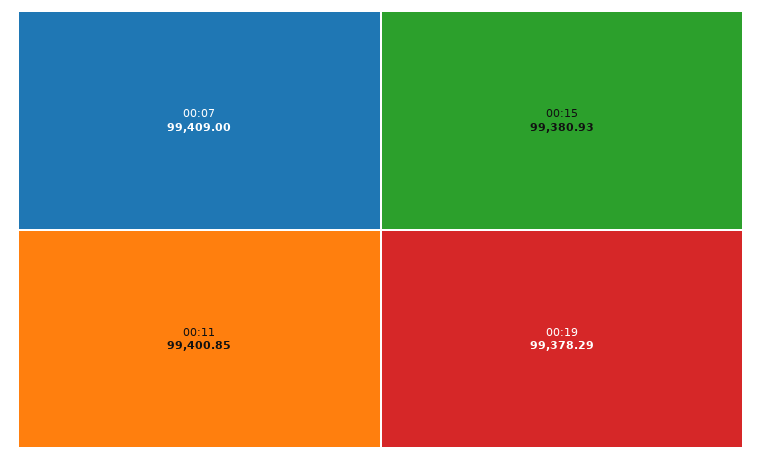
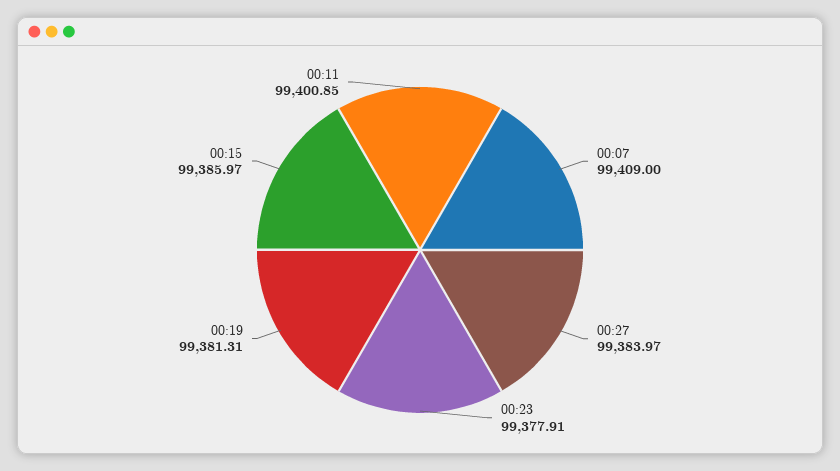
00:15: 99380.93 -> 99385.97
00:19: 99378.29 -> 99381.31
00:27: none -> 99383.97
00:23: none -> 99377.91

